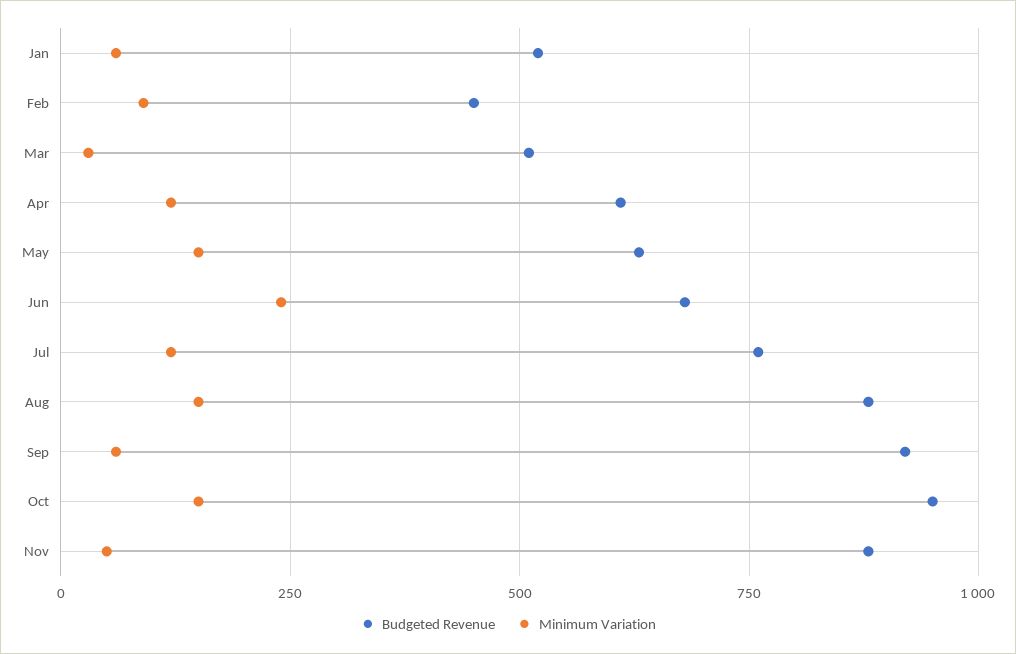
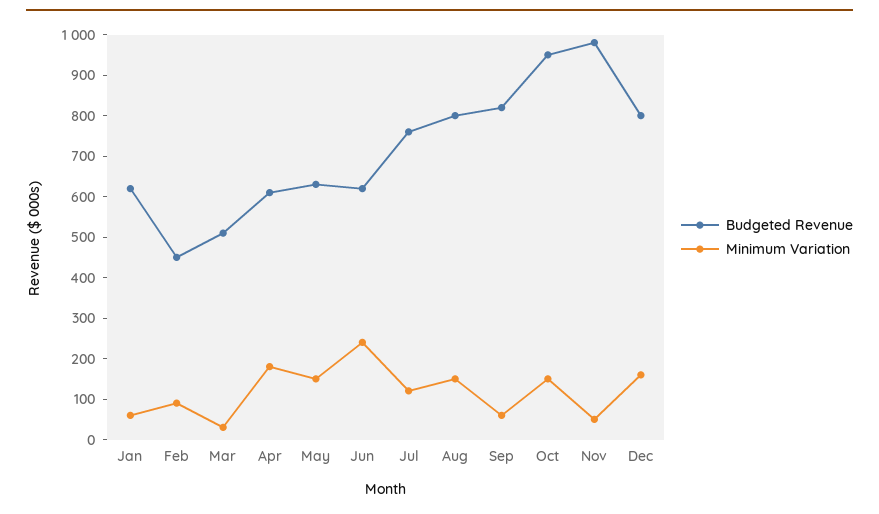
Budgeted Revenue, Jan: 525 -> 620
Minimum Variation, Apr: 125 -> 180
Budgeted Revenue, Jun: 675 -> 620
Budgeted Revenue, Aug: 875 -> 800
Budgeted Revenue, Sep: 925 -> 820
Budgeted Revenue, Nov: 875 -> 980
Budgeted Revenue, Dec: none -> 800
Minimum Variation, Dec: none -> 160

